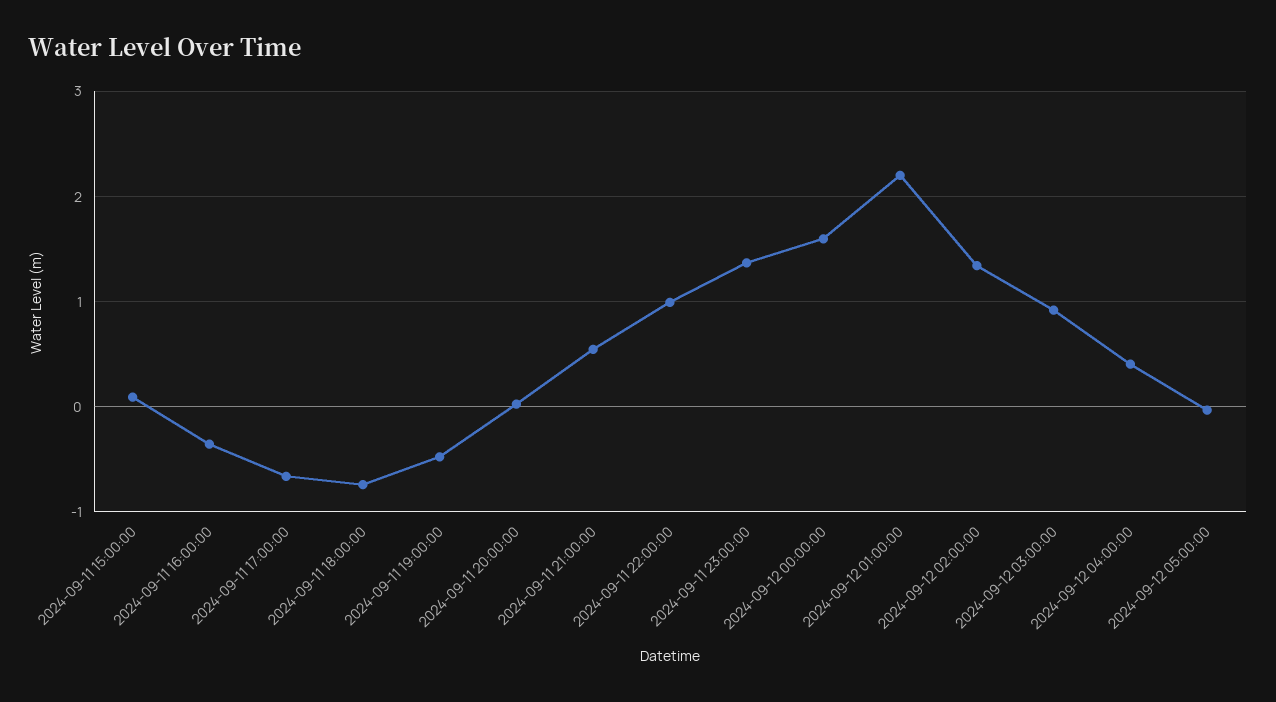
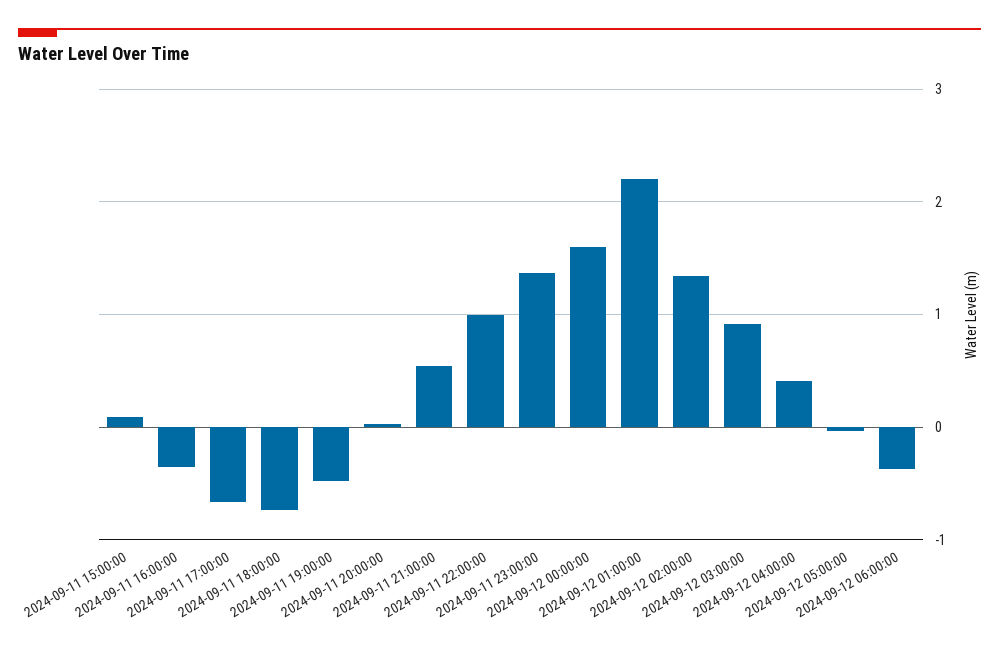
2024-09-12 06:00:00: none -> -0.4

